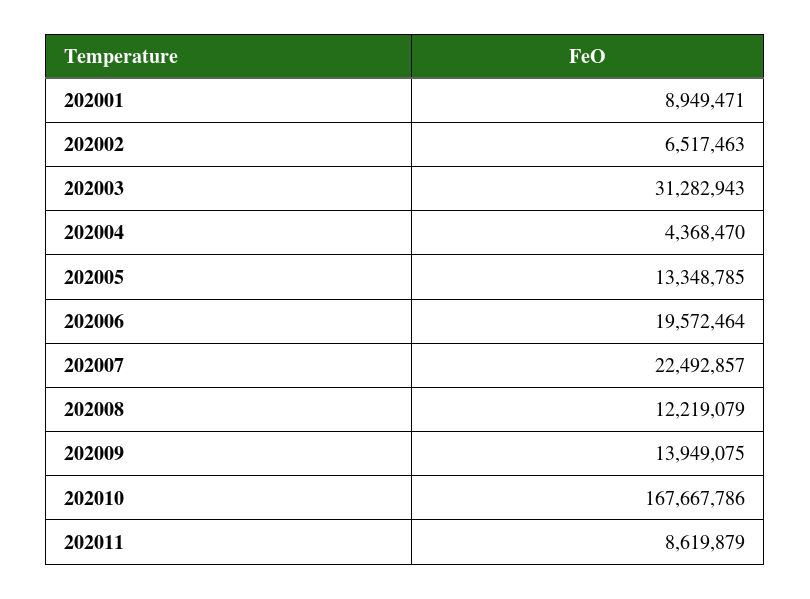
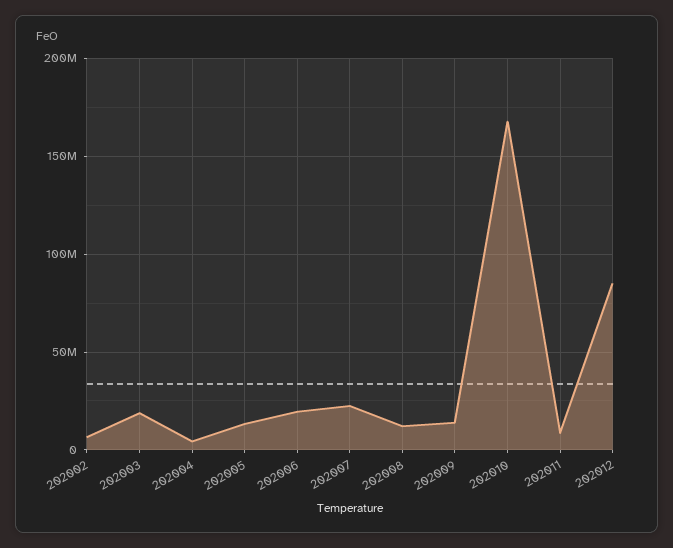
202001: 8949471 -> none
202003: 31282943 -> 20000000
202012: none -> 85000000

